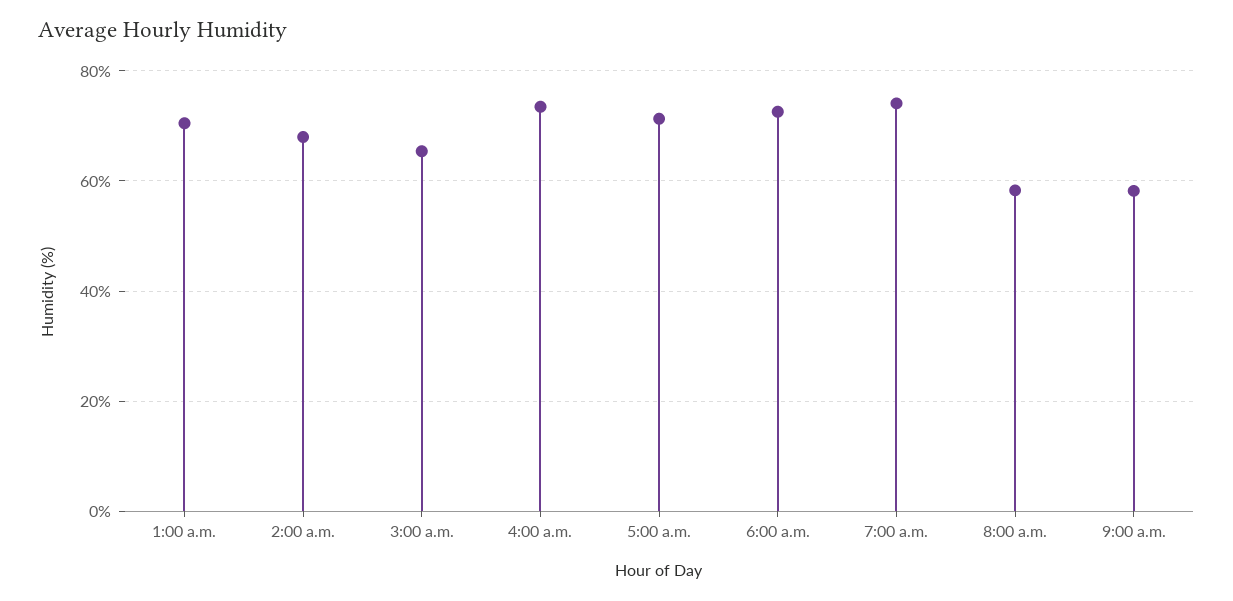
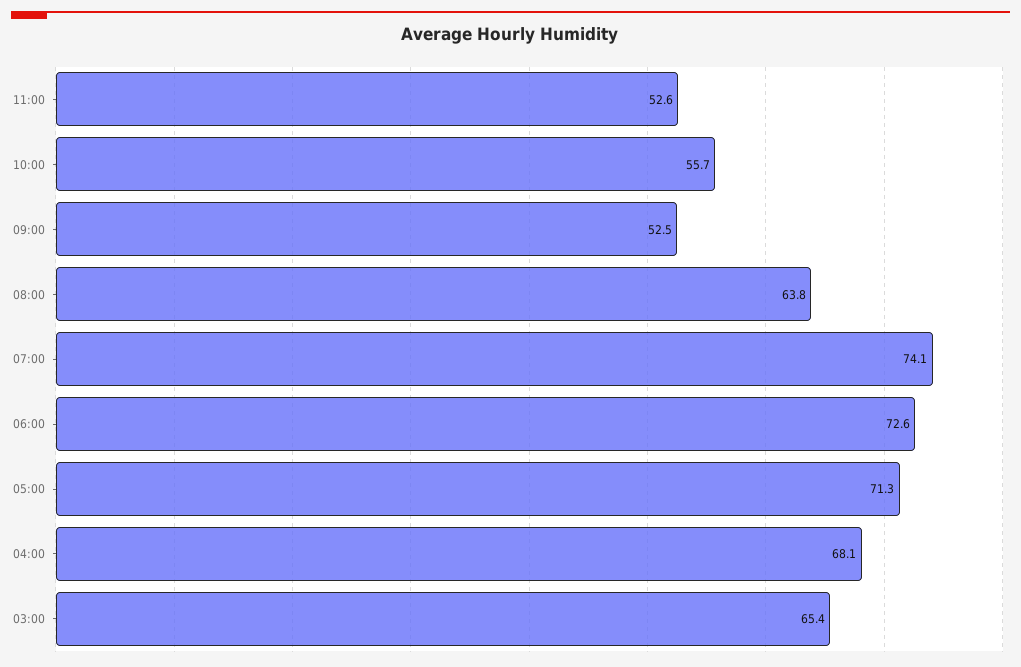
1:00 a.m.: 70 -> none
2:00 a.m.: 68 -> none
4:00 a.m.: 74 -> 68.1
8:00 a.m.: 58 -> 63.8
9:00 a.m.: 58 -> 52.5
11:00: none -> 52.6
10:00: none -> 55.7

